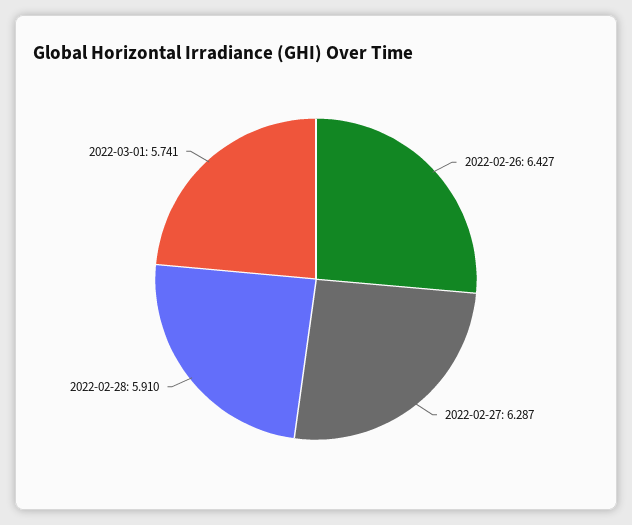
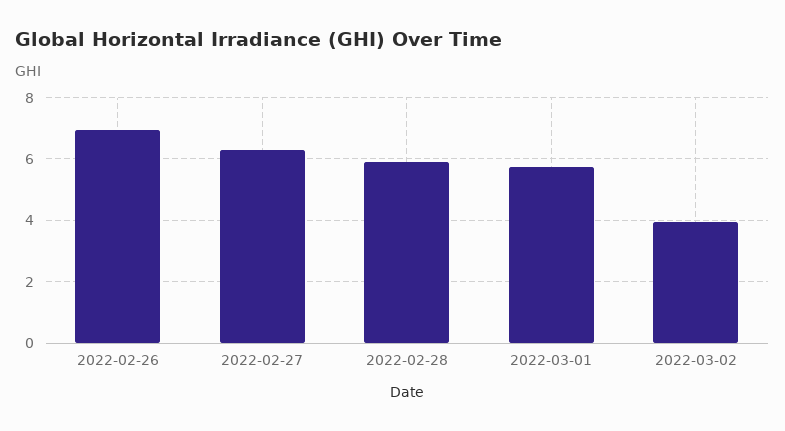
2022-02-26: 6.427 -> 7
2022-03-02: none -> 4

